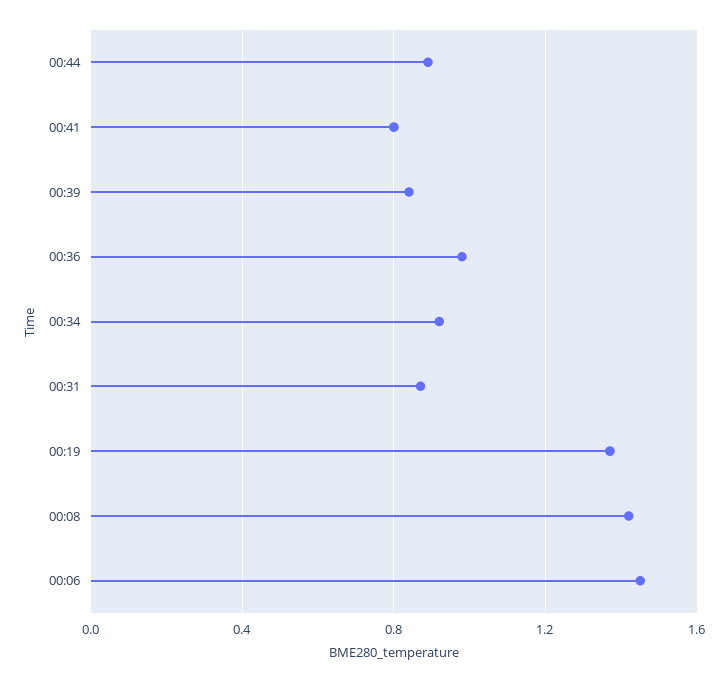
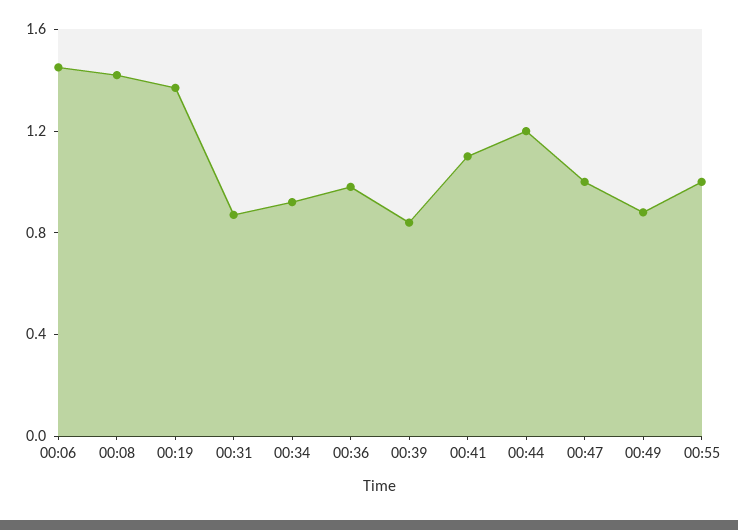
00:44: 0.9 -> 1.2
00:41: 0.8 -> 1.1
00:47: none -> 1
00:49: none -> 0.9
00:55: none -> 1

